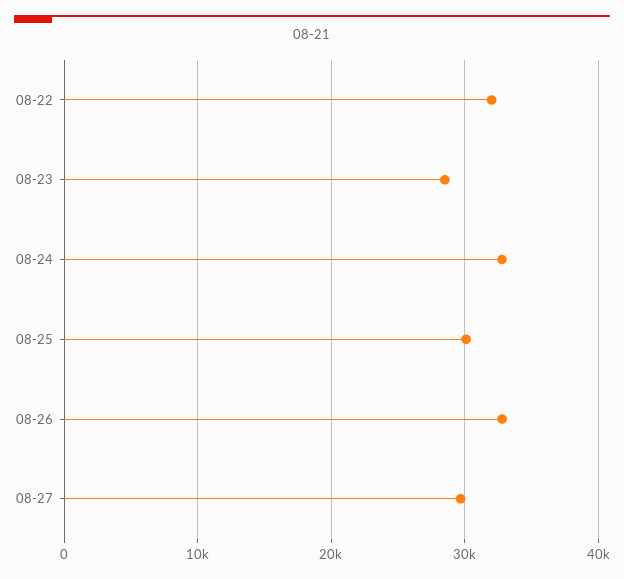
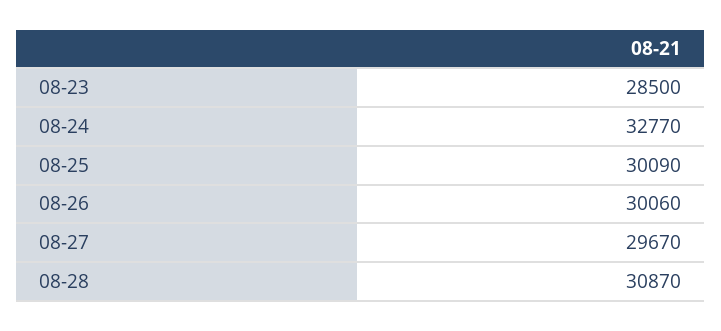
08-22: 32000 -> none
08-26: 33000 -> 30060
08-28: none -> 30870

